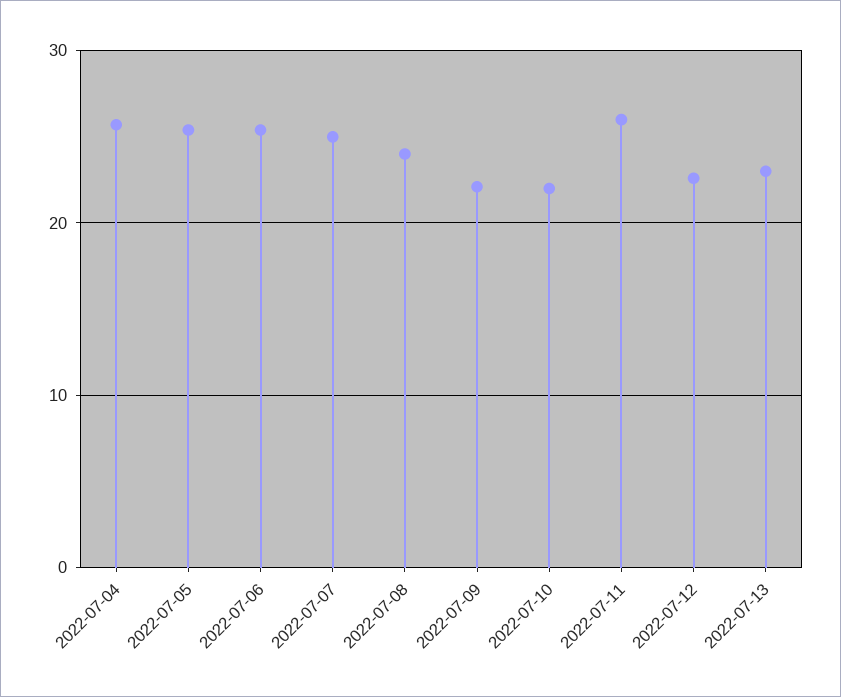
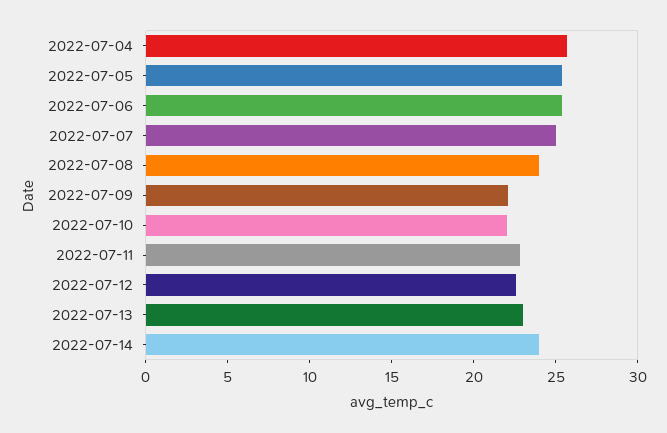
2022-07-11: 26 -> 23
2022-07-14: none -> 24

